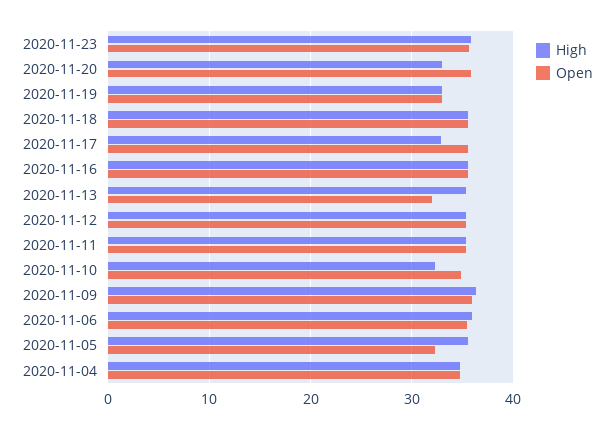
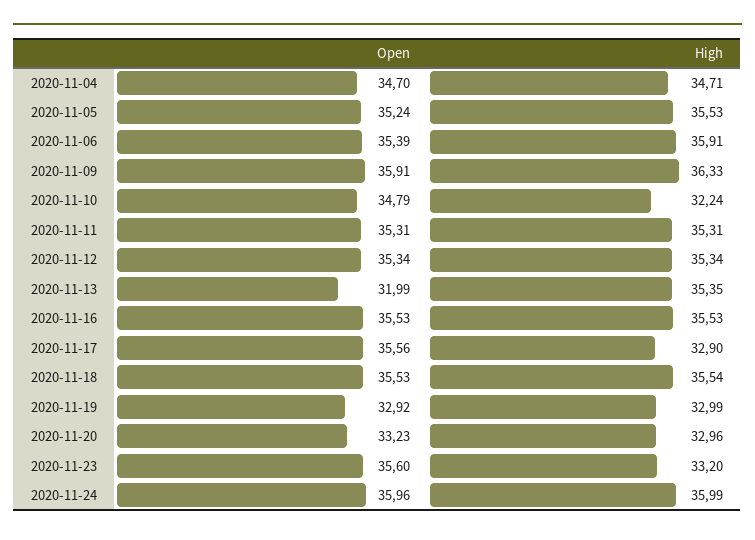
High, 2020-11-23: 36 -> 33.2
Open, 2020-11-20: 36 -> 33.23
Open, 2020-11-05: 32 -> 35.24
Open, 2020-11-24: none -> 35.96
High, 2020-11-24: none -> 35.99

